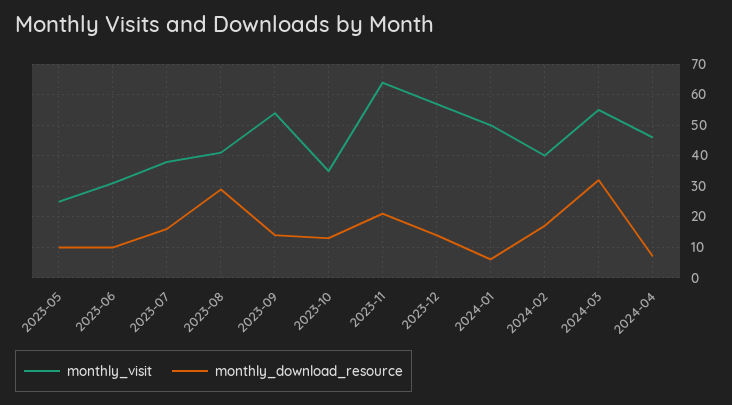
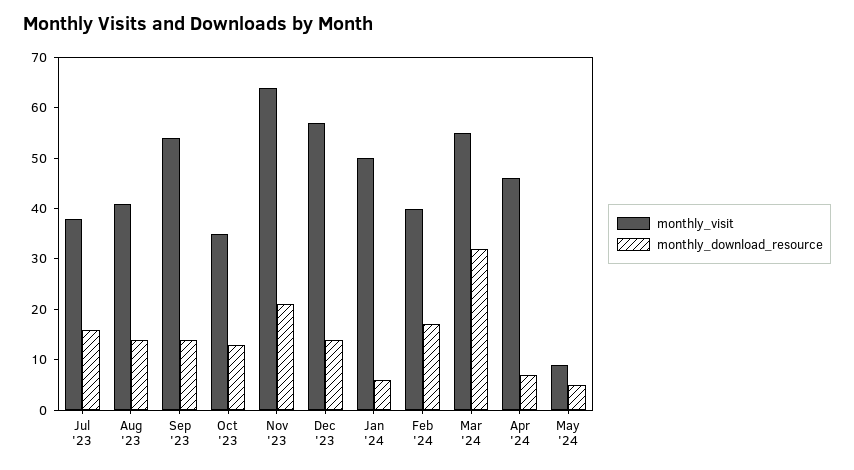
monthly_visit, 2023-05: 25 -> none
monthly_download_resource, 2023-05: 10 -> none
monthly_visit, 2023-06: 30 -> none
monthly_download_resource, 2023-06: 10 -> none
monthly_download_resource, 2023-08: 30 -> 15
monthly_visit, May '24: none -> 10
monthly_download_resource, May '24: none -> 5

